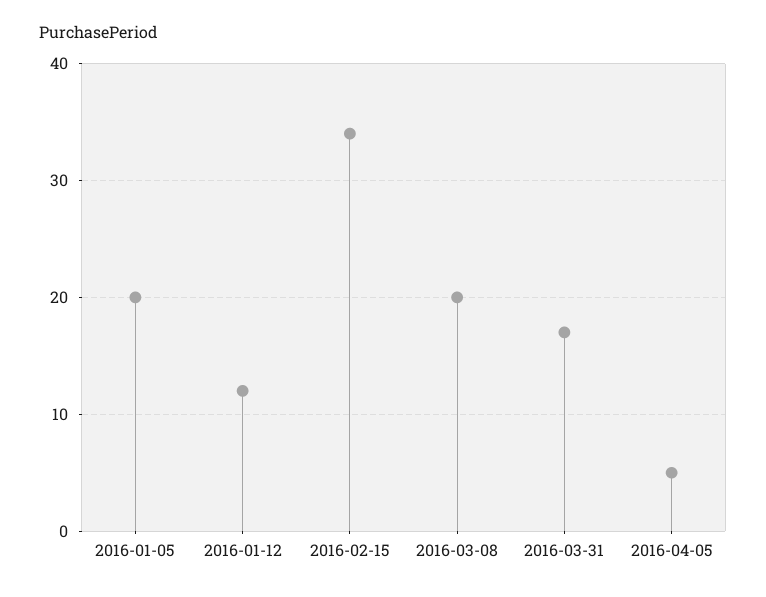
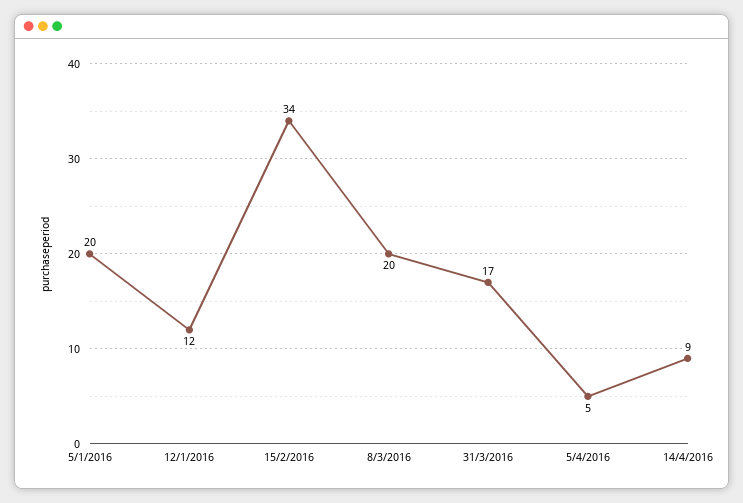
14/4/2016: none -> 9

